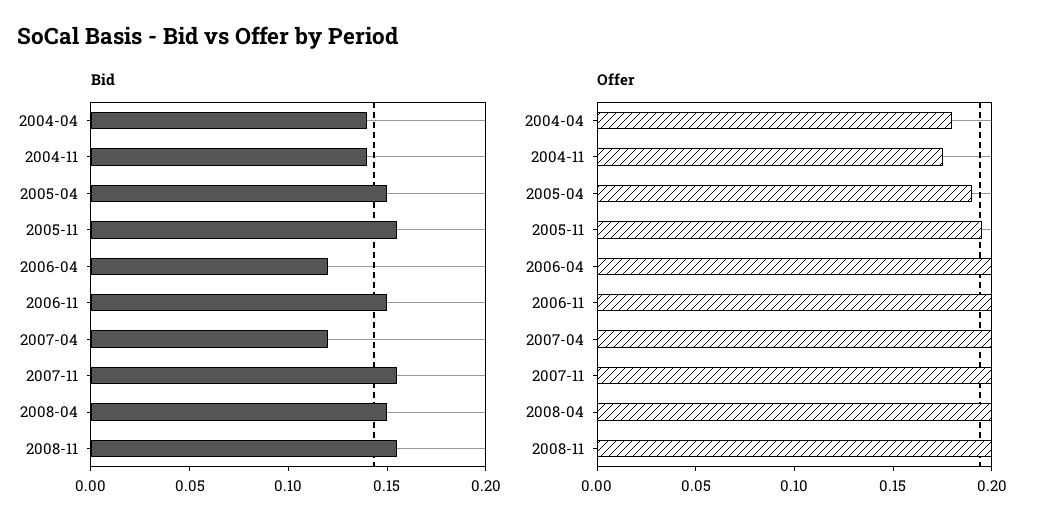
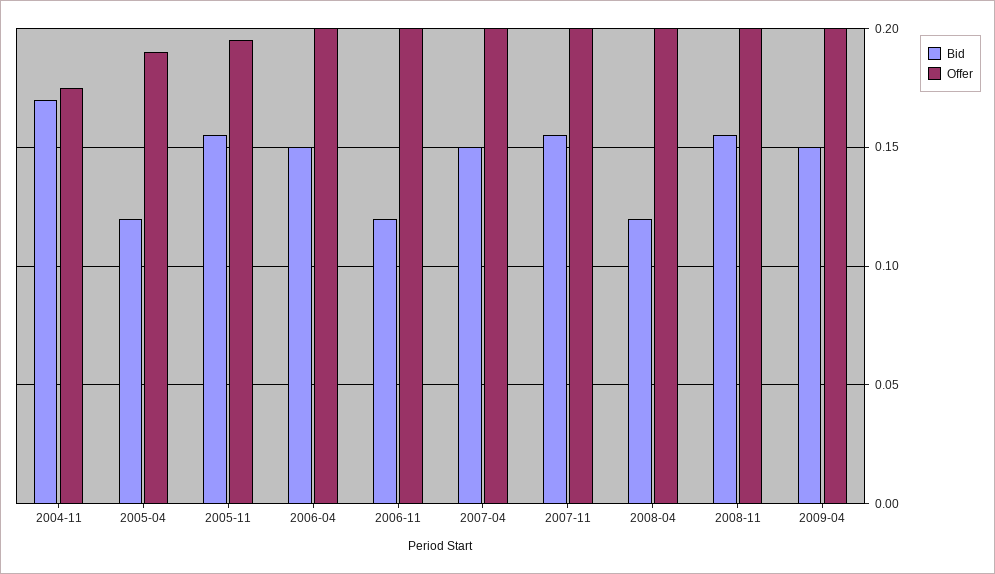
Bid, 2004-04: 0.14 -> none
Bid, 2004-11: 0.14 -> 0.17
Bid, 2005-04: 0.15 -> 0.12
Bid, 2006-04: 0.12 -> 0.15
Bid, 2006-11: 0.15 -> 0.12
Bid, 2007-04: 0.12 -> 0.15
Bid, 2008-04: 0.15 -> 0.12
Offer, 2004-04: 0.18 -> none
Bid, 2009-04: none -> 0.15
Offer, 2009-04: none -> 0.2

